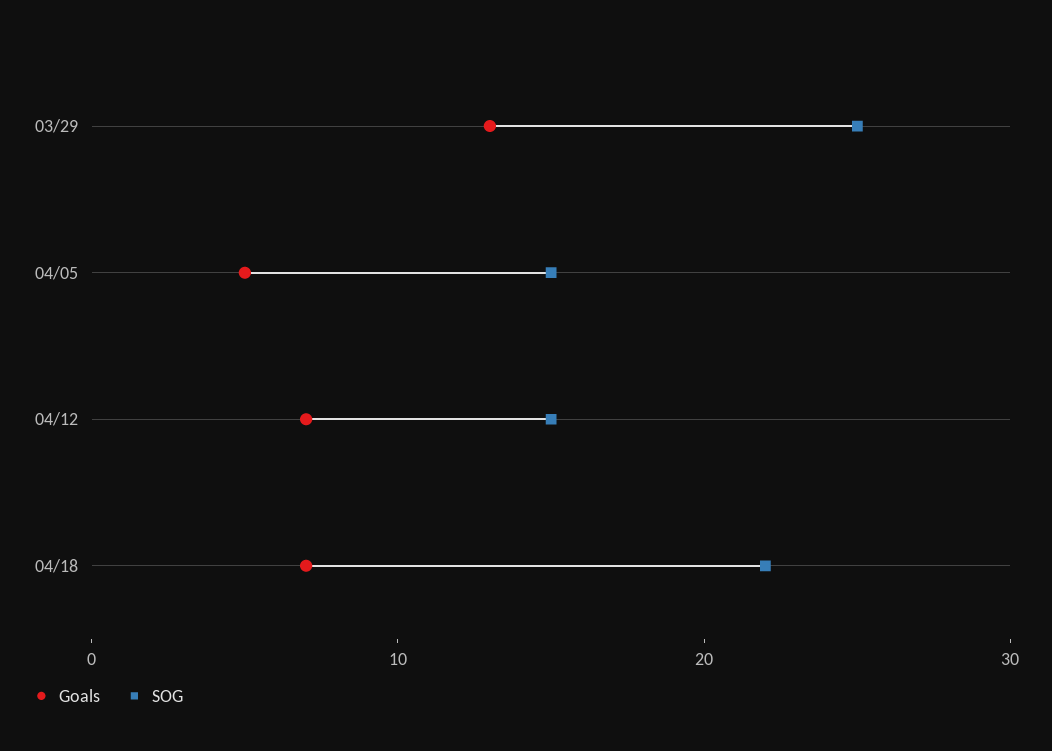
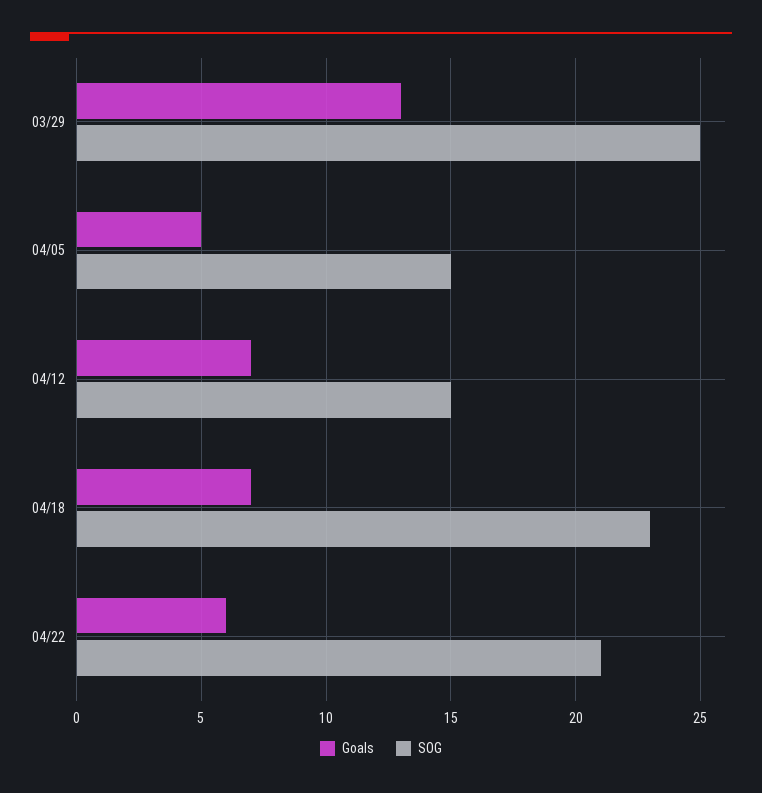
SOG, 04/18: 22 -> 23
Goals, 04/22: none -> 6
SOG, 04/22: none -> 21

